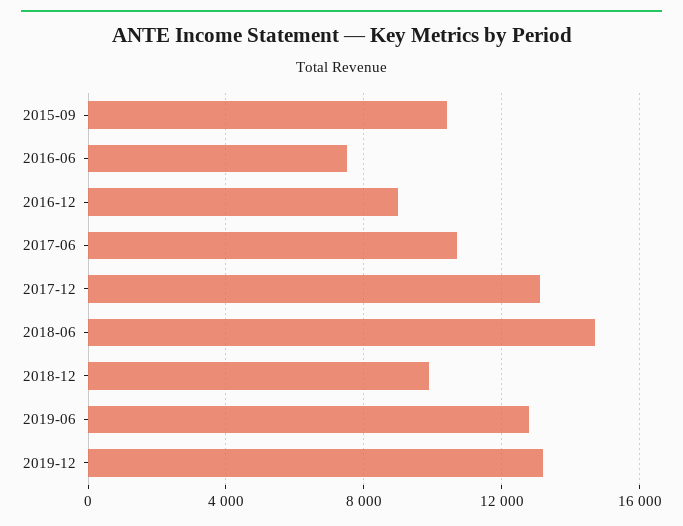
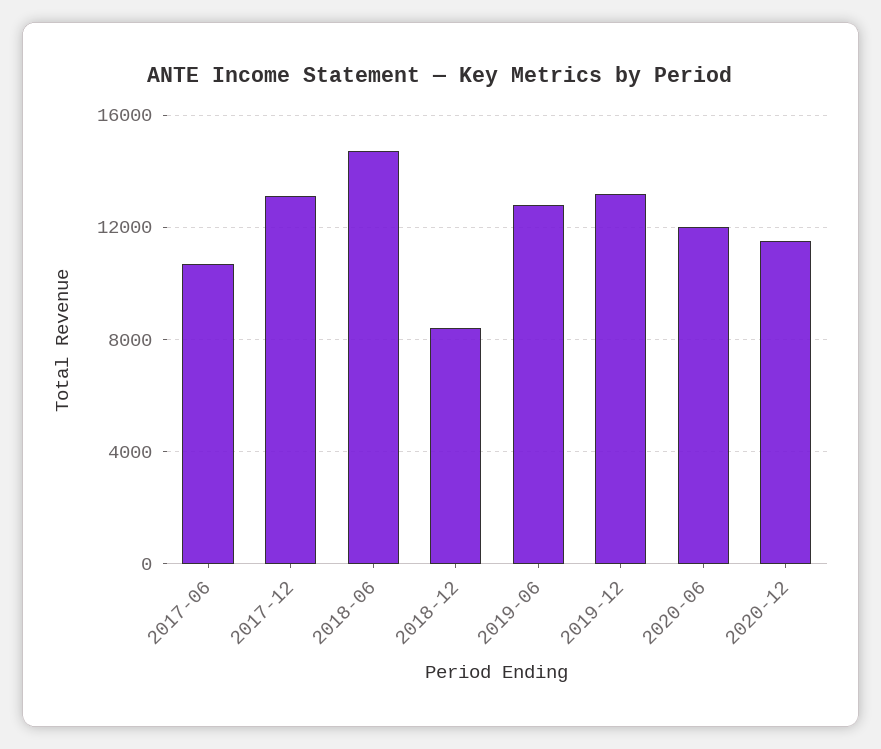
2015-09: 10500 -> none
2016-06: 7500 -> none
2016-12: 9000 -> none
2018-12: 10000 -> 8500
2020-06: none -> 12000
2020-12: none -> 11500

